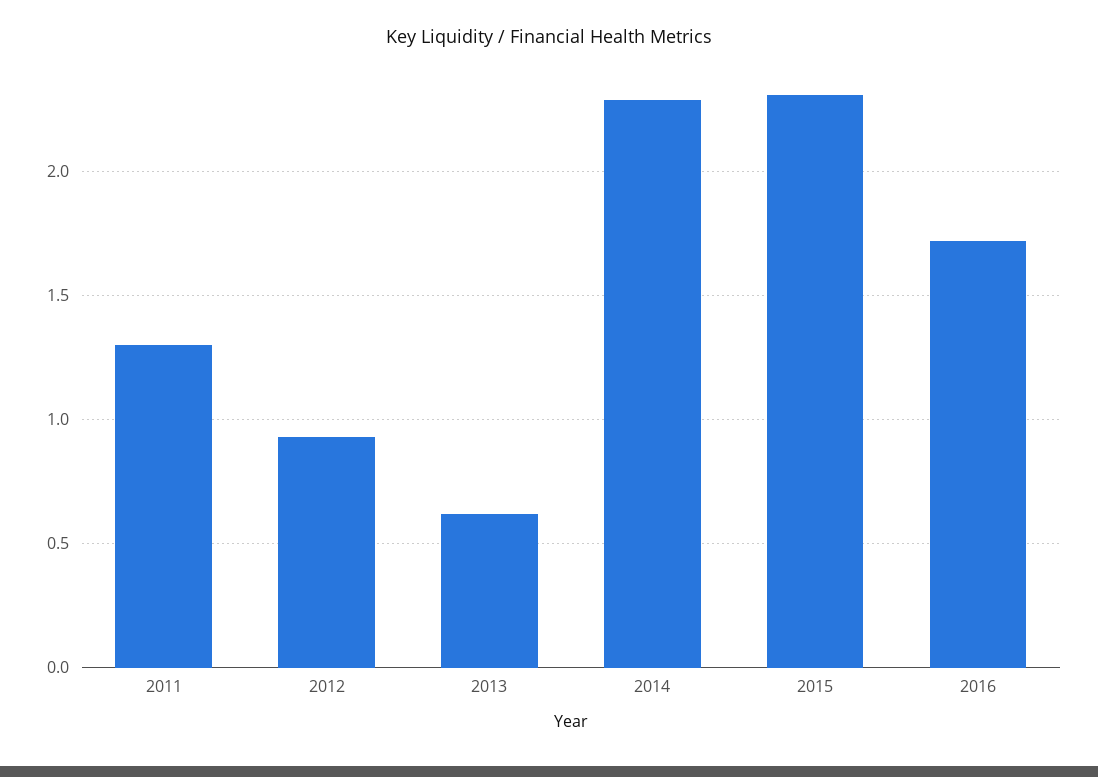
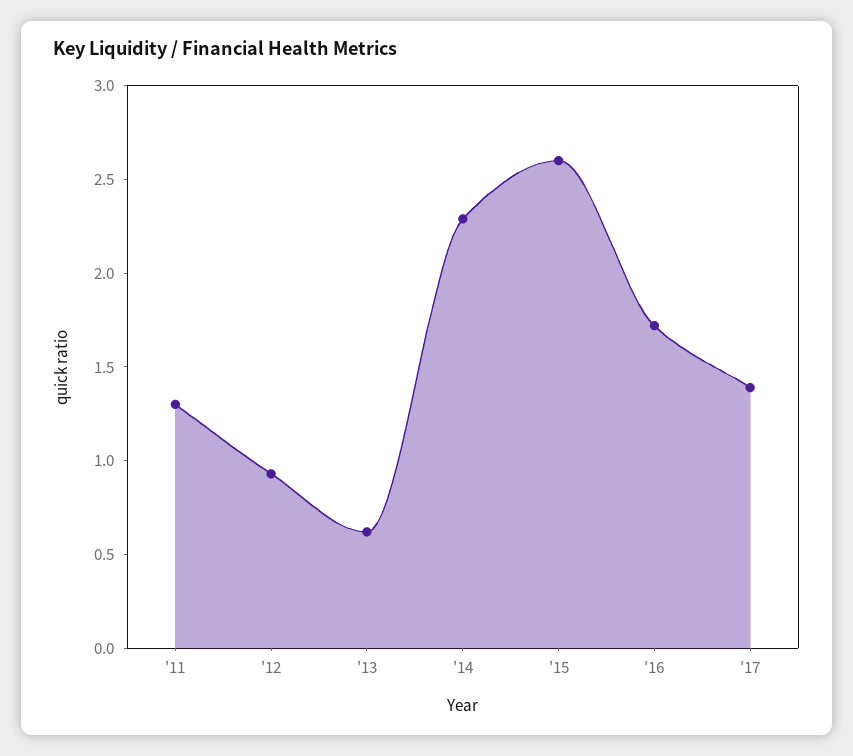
2015: 2.3 -> 2.6
'17: none -> 1.4

